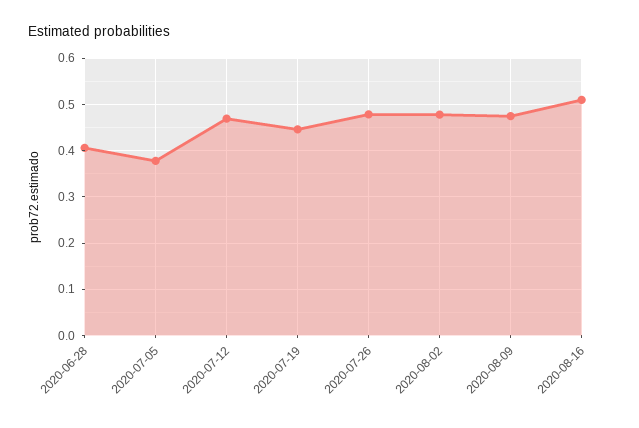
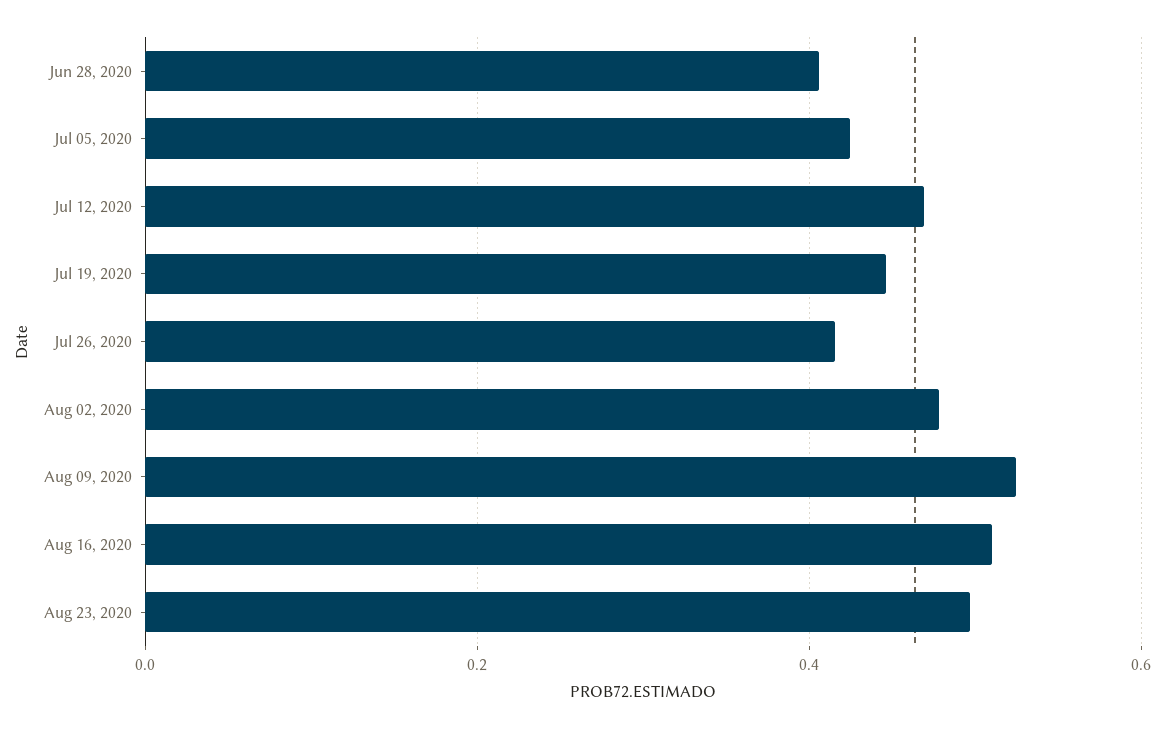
2020-07-05: 0.38 -> 0.42
2020-07-26: 0.48 -> 0.42
2020-08-09: 0.48 -> 0.52
Aug 23, 2020: none -> 0.5

